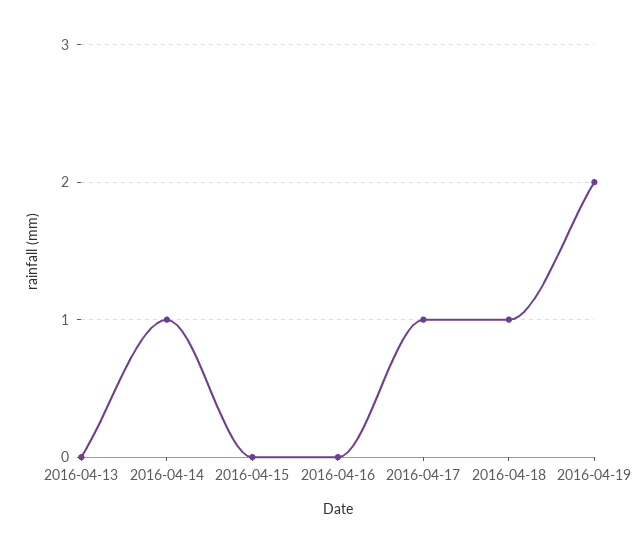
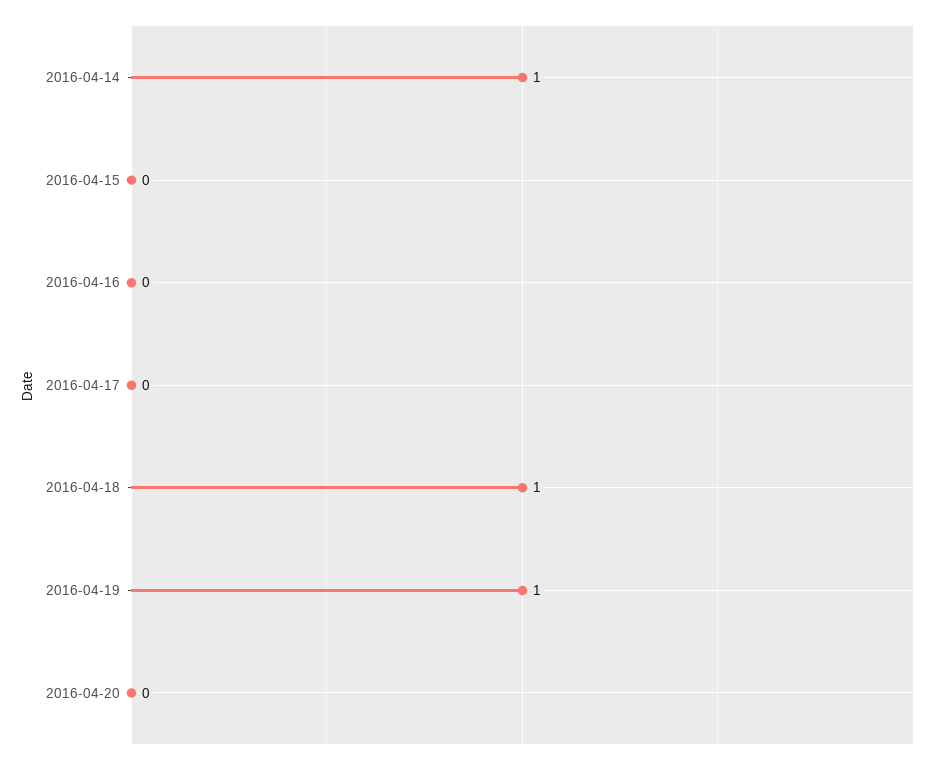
2016-04-13: 0 -> none
2016-04-17: 1 -> 0
2016-04-19: 2 -> 1
2016-04-20: none -> 0

